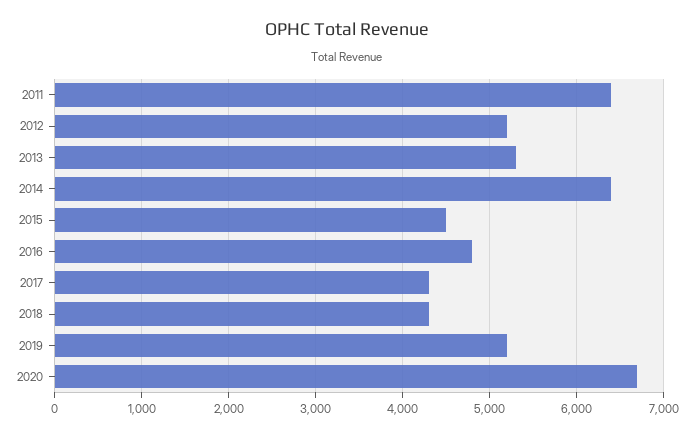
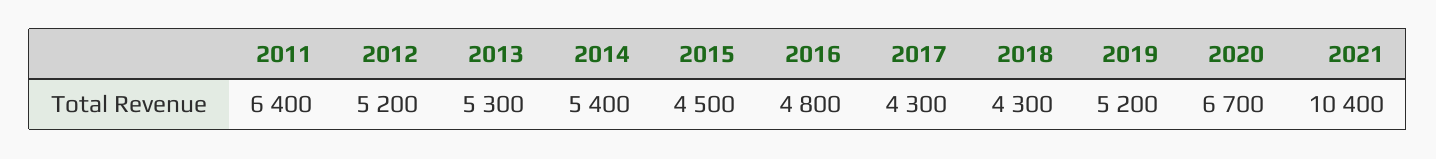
2014: 6400 -> 5400
2021: none -> 10400

